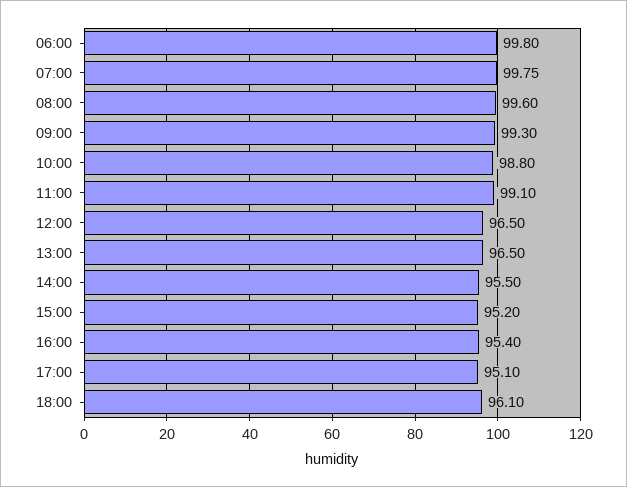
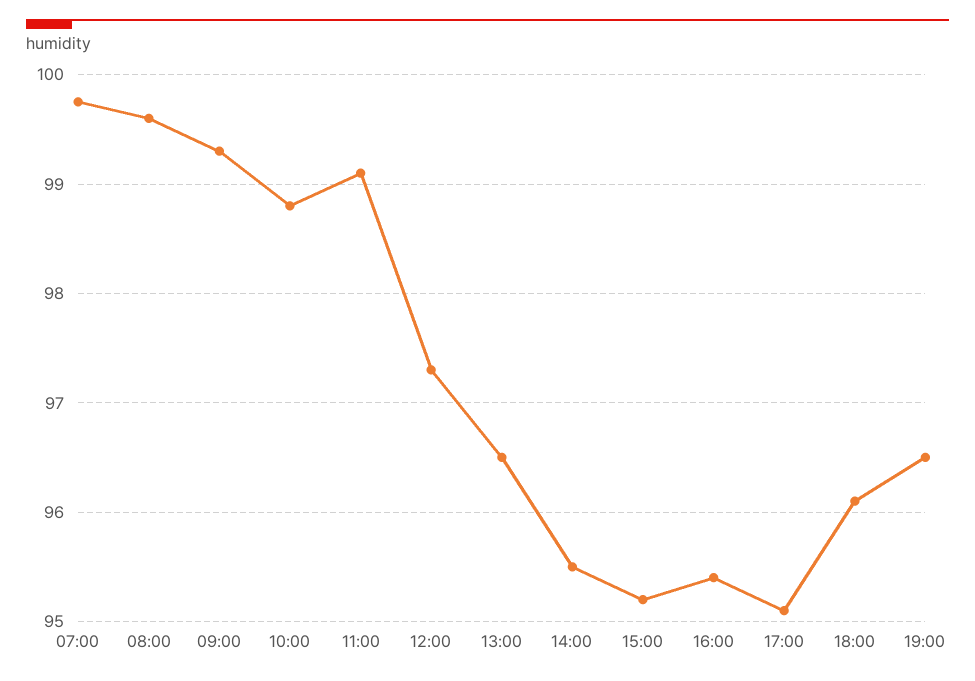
06:00: 99.8 -> none
12:00: 96.5 -> 97.3
19:00: none -> 96.5

